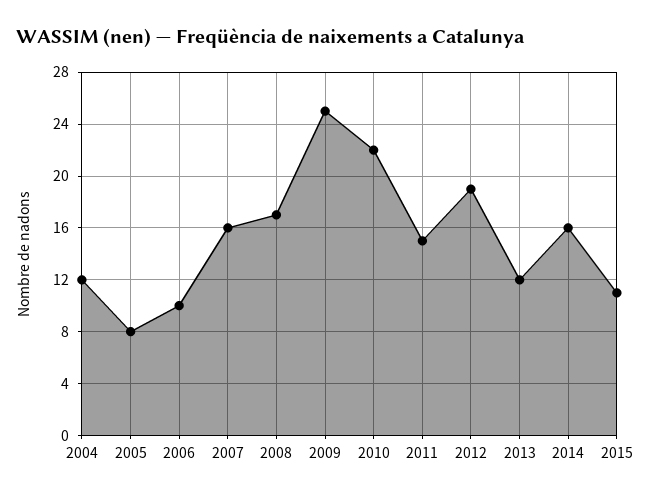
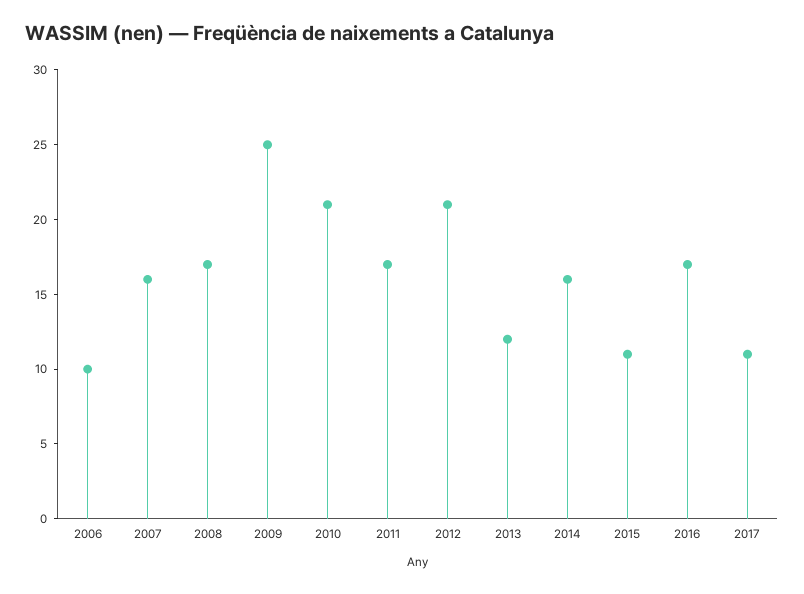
2004: 12 -> none
2005: 8 -> none
2010: 22 -> 21
2011: 15 -> 17
2012: 19 -> 21
2016: none -> 17
2017: none -> 11

